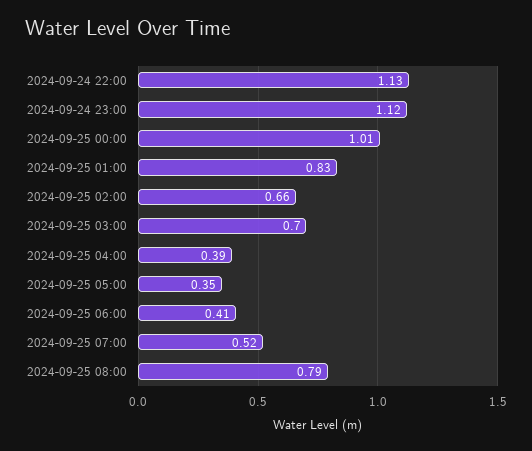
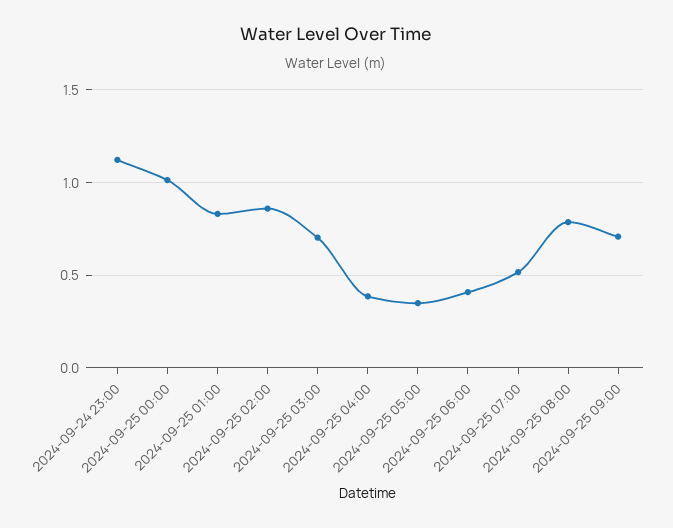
2024-09-24 22:00: 1.13 -> none
2024-09-25 02:00: 0.66 -> 0.85
2024-09-25 09:00: none -> 0.7

